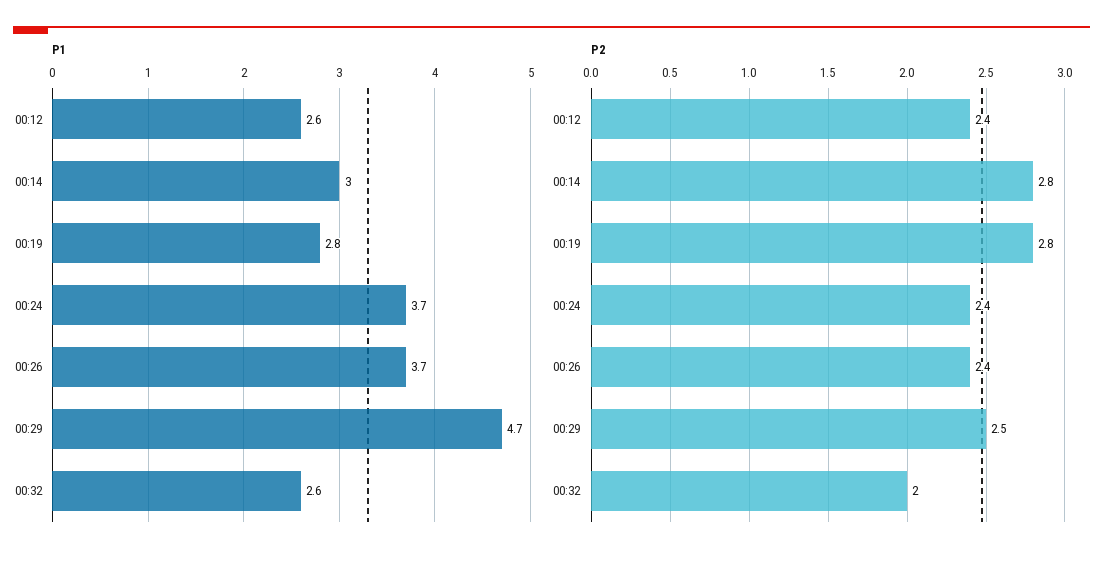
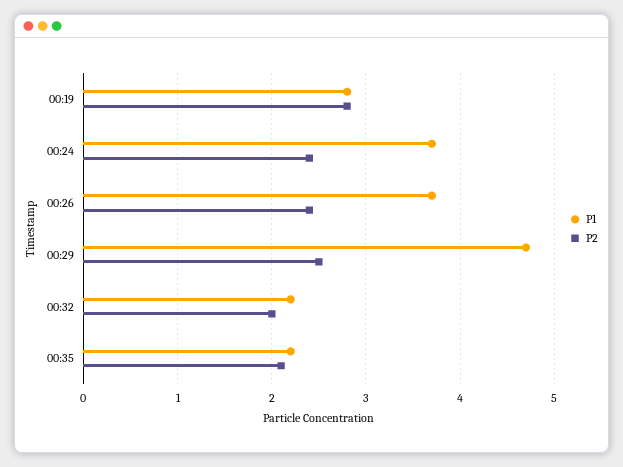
P1, 00:12: 2.6 -> none
P1, 00:14: 3 -> none
P1, 00:32: 2.6 -> 2.2
P2, 00:12: 2.4 -> none
P2, 00:14: 2.8 -> none
P1, 00:35: none -> 2.2
P2, 00:35: none -> 2.1

